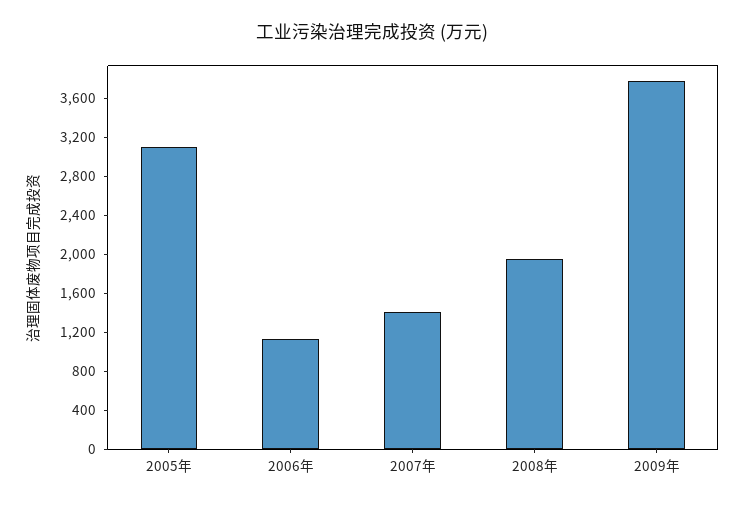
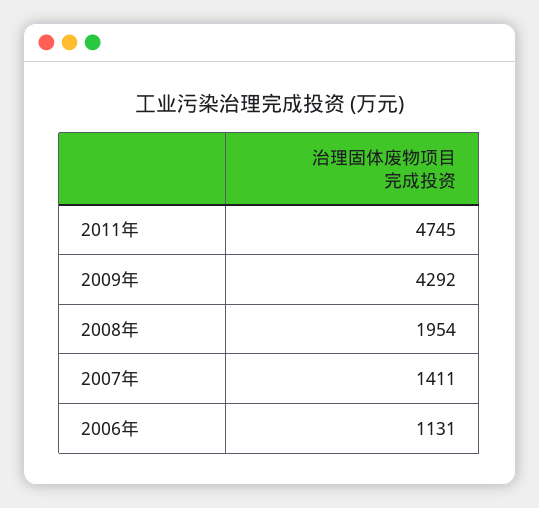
2005年: 3100 -> none
2009年: 3800 -> 4292
2011年: none -> 4745

